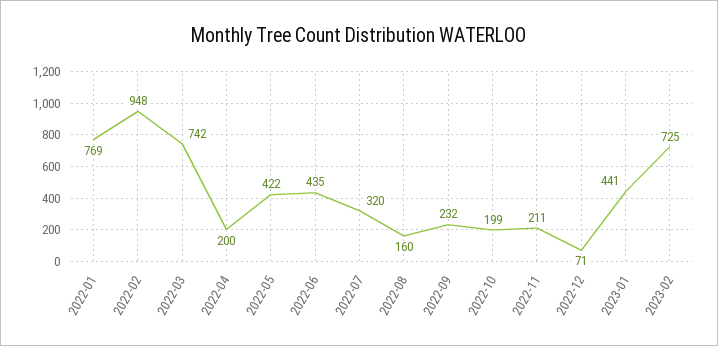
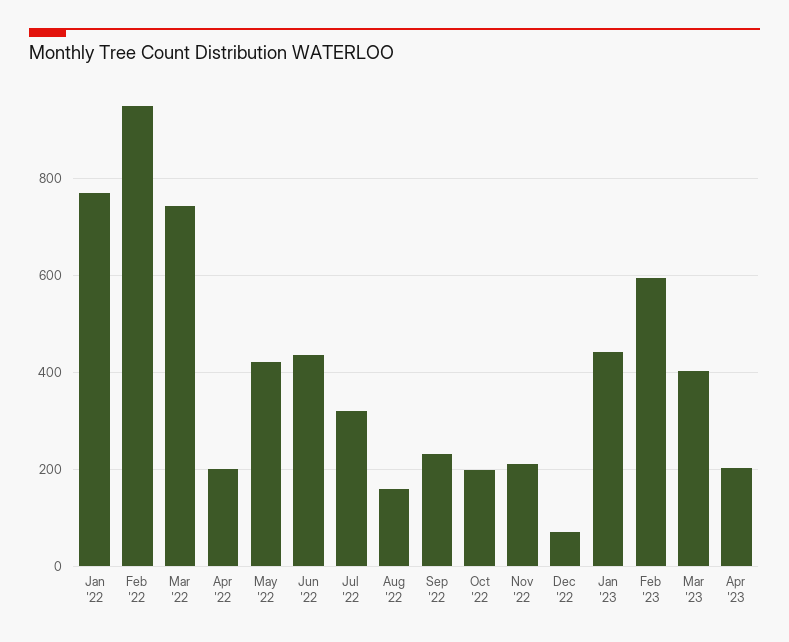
2023-02: 725 -> 600
Mar '23: none -> 400
Apr '23: none -> 200

